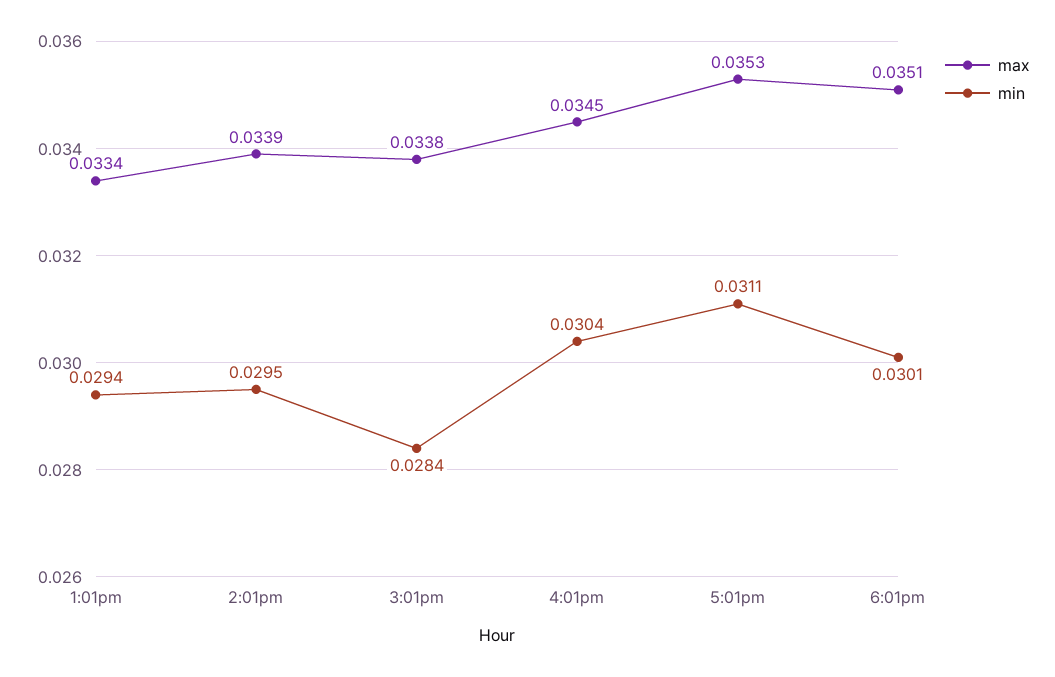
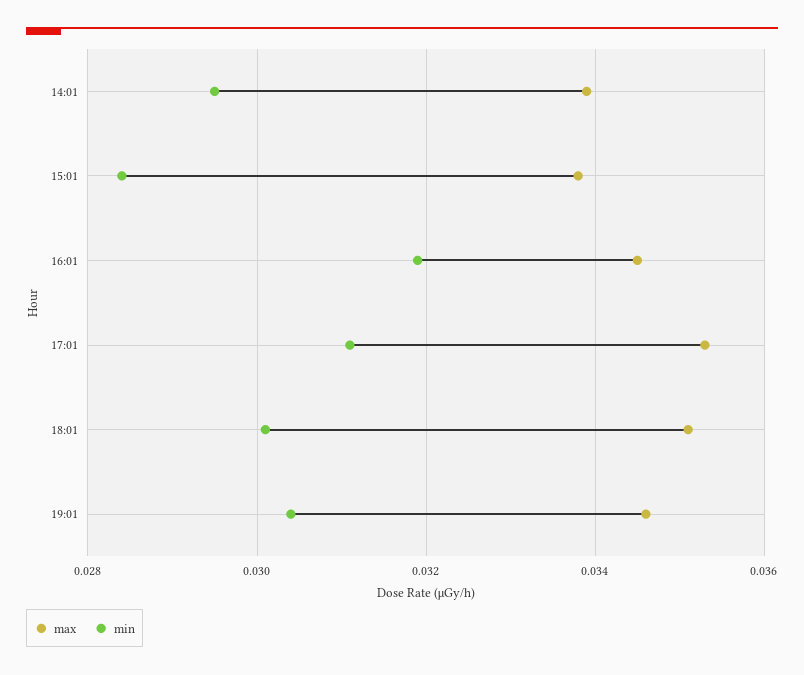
max, 1:01pm: 0.0334 -> none
min, 1:01pm: 0.0294 -> none
min, 4:01pm: 0.0304 -> 0.032
max, 19:01: none -> 0.0345
min, 19:01: none -> 0.0305

